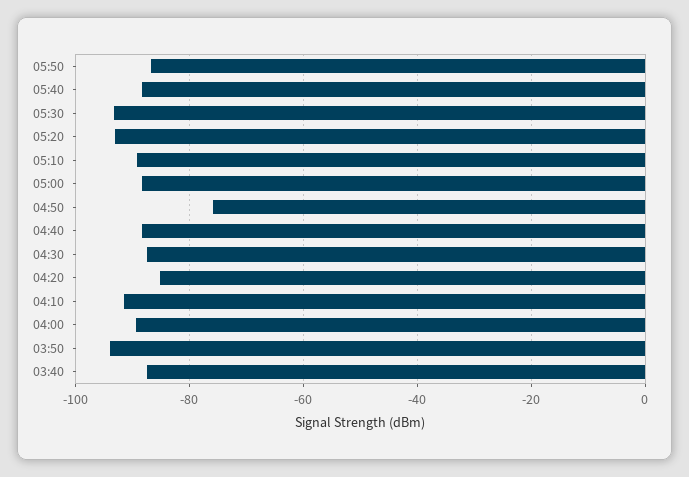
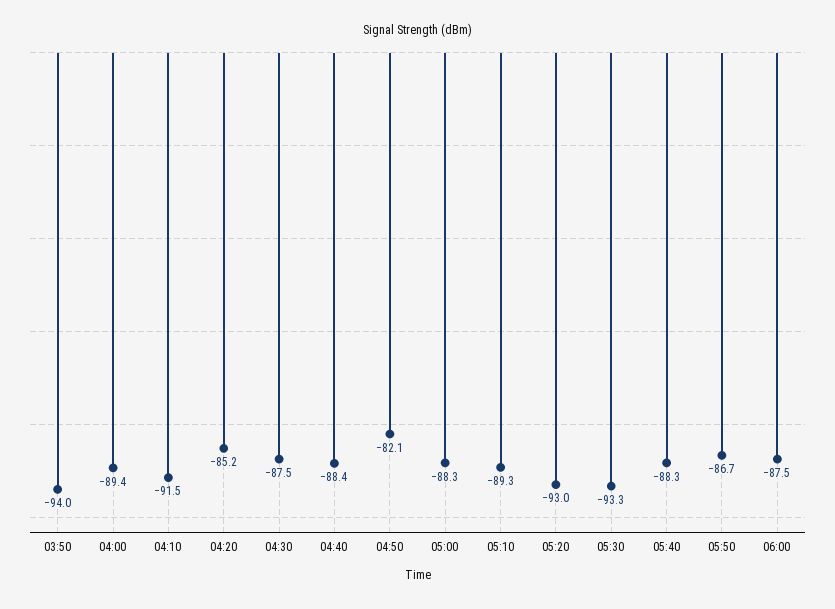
04:50: -76 -> -82.1
03:40: -88 -> none
06:00: none -> -87.5

